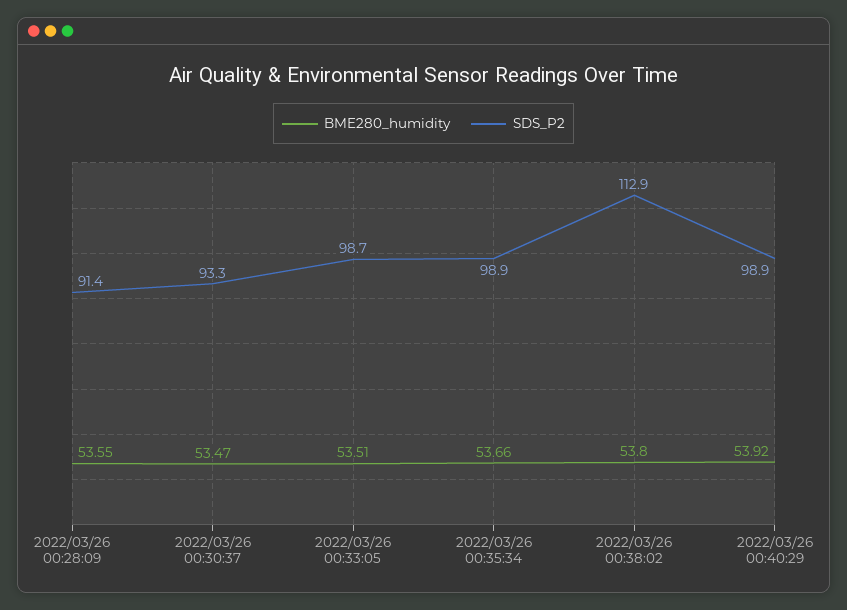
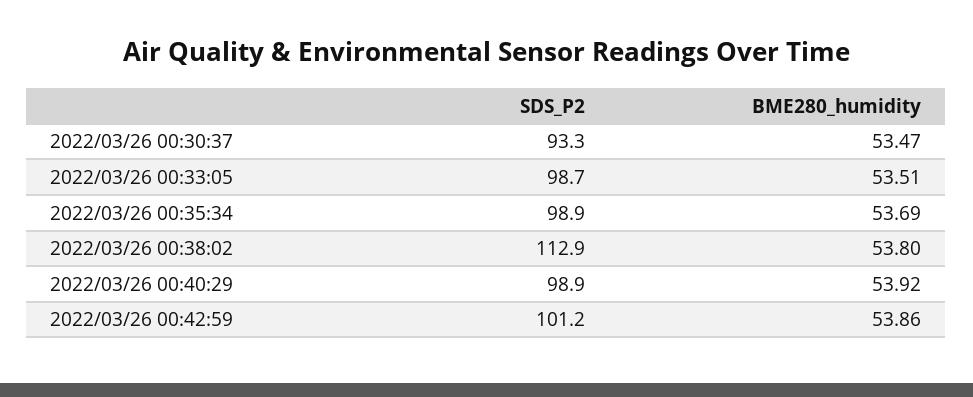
BME280_humidity, 2022/03/26 00:28:09: 53.55 -> none
SDS_P2, 2022/03/26 00:28:09: 91.4 -> none
BME280_humidity, 2022/03/26 00:35:34: 53.66 -> 53.69
SDS_P2, 2022/03/26 00:42:59: none -> 101.2
BME280_humidity, 2022/03/26 00:42:59: none -> 53.86

